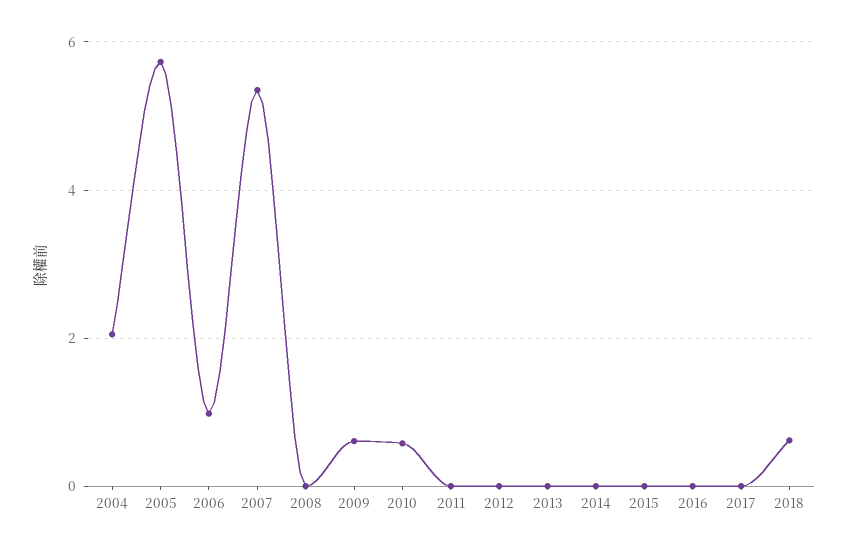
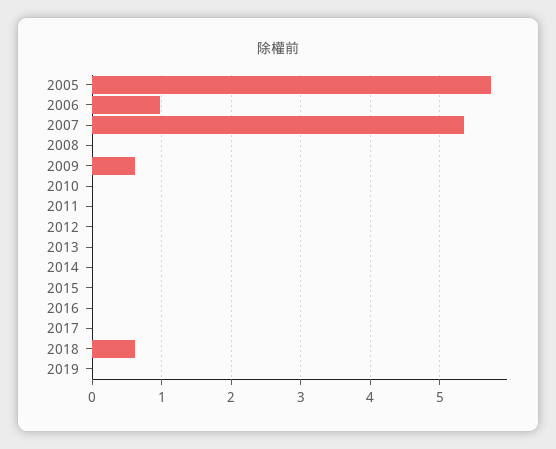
2004: 2 -> none
2010: 0.6 -> 0
2019: none -> 0

